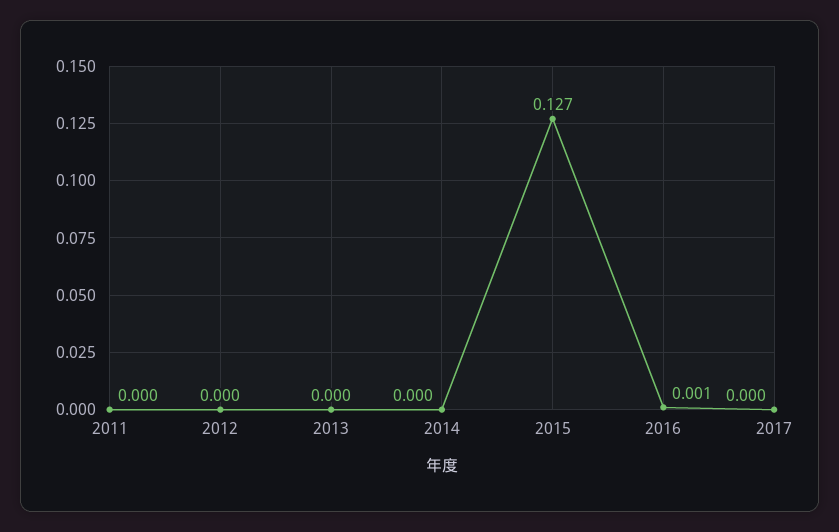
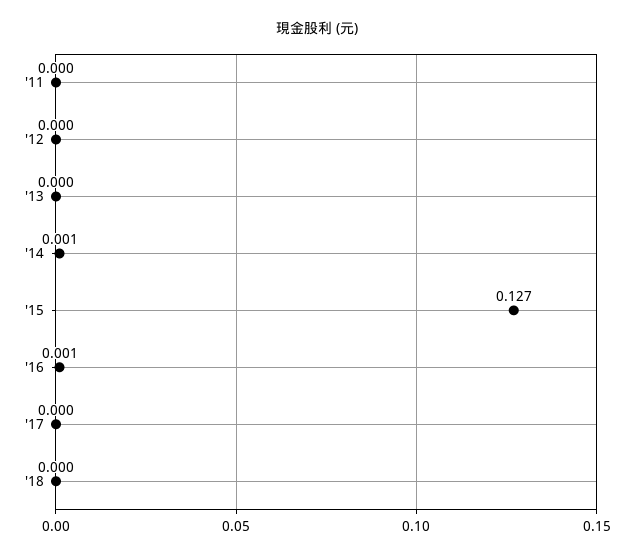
2014: 0 -> 0.001
'18: none -> 0

